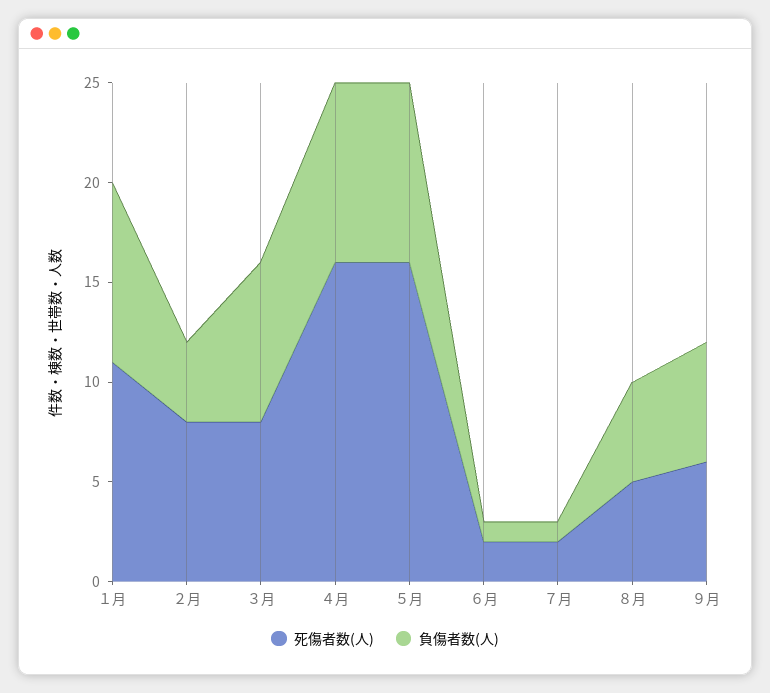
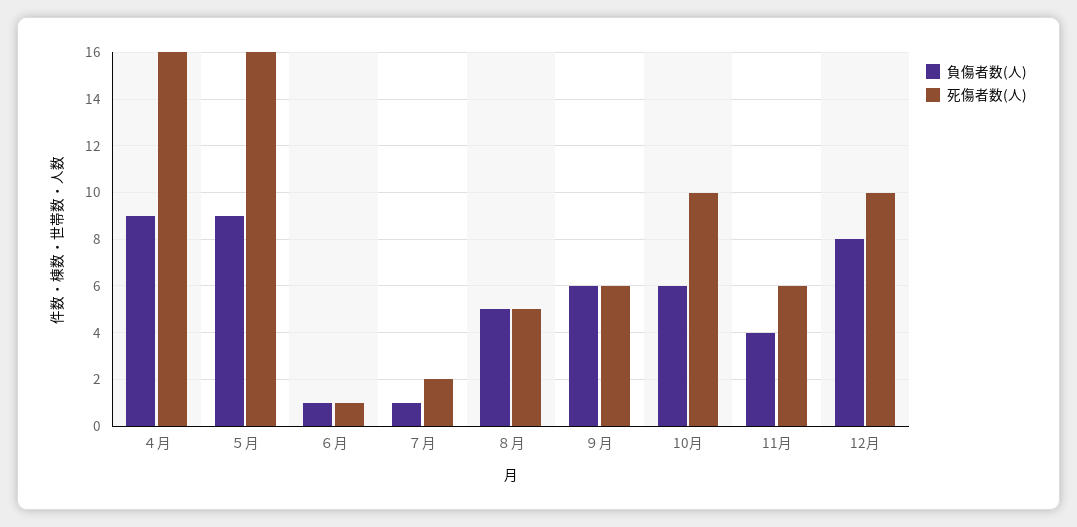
死傷者数(人), １月: 11 -> none
負傷者数(人), １月: 9 -> none
死傷者数(人), ２月: 8 -> none
負傷者数(人), ２月: 4 -> none
死傷者数(人), ３月: 8 -> none
負傷者数(人), ３月: 8 -> none
死傷者数(人), ６月: 2 -> 1
負傷者数(人), 10月: none -> 6
死傷者数(人), 10月: none -> 10
負傷者数(人), 11月: none -> 4
死傷者数(人), 11月: none -> 6
負傷者数(人), 12月: none -> 8
死傷者数(人), 12月: none -> 10

